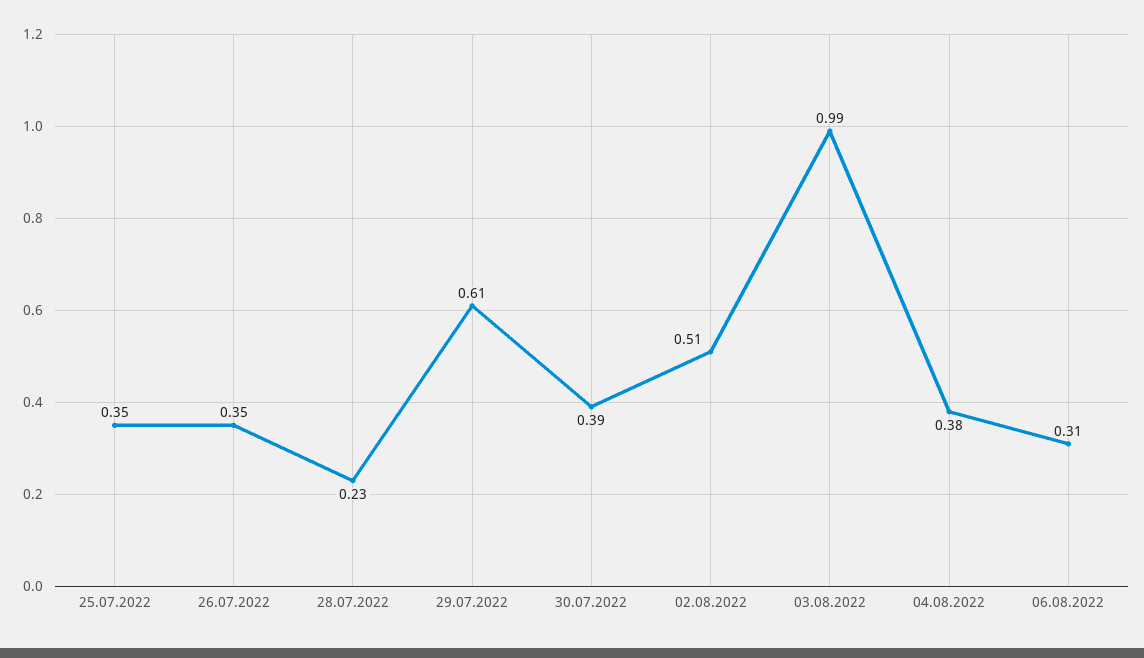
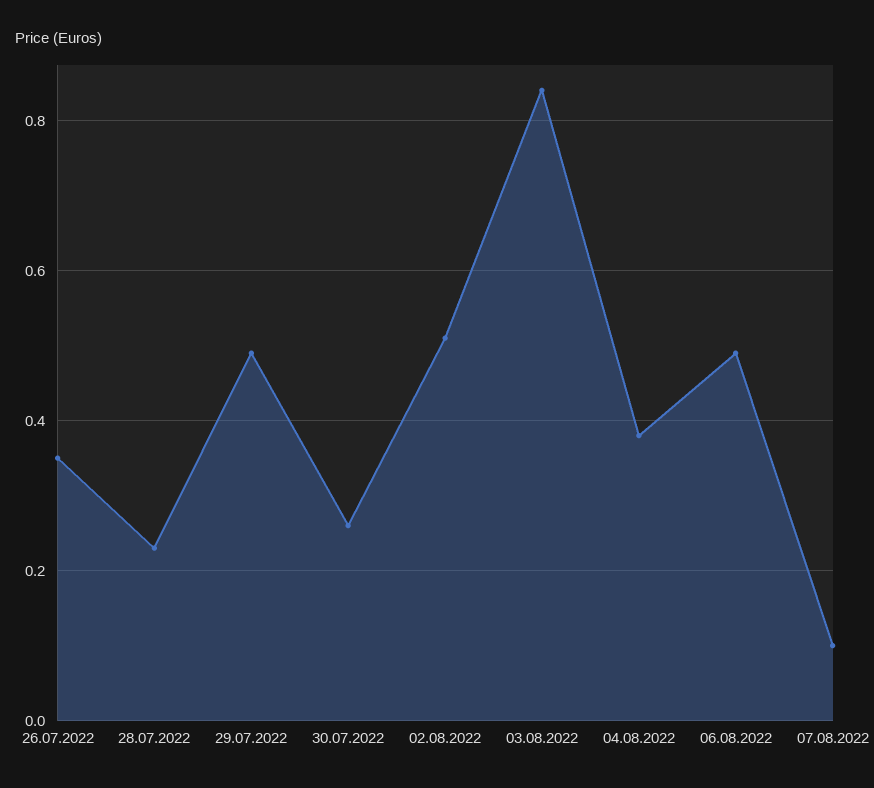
25.07.2022: 0.35 -> none
29.07.2022: 0.61 -> 0.5
30.07.2022: 0.39 -> 0.25
03.08.2022: 0.99 -> 0.85
06.08.2022: 0.31 -> 0.5
07.08.2022: none -> 0.1

